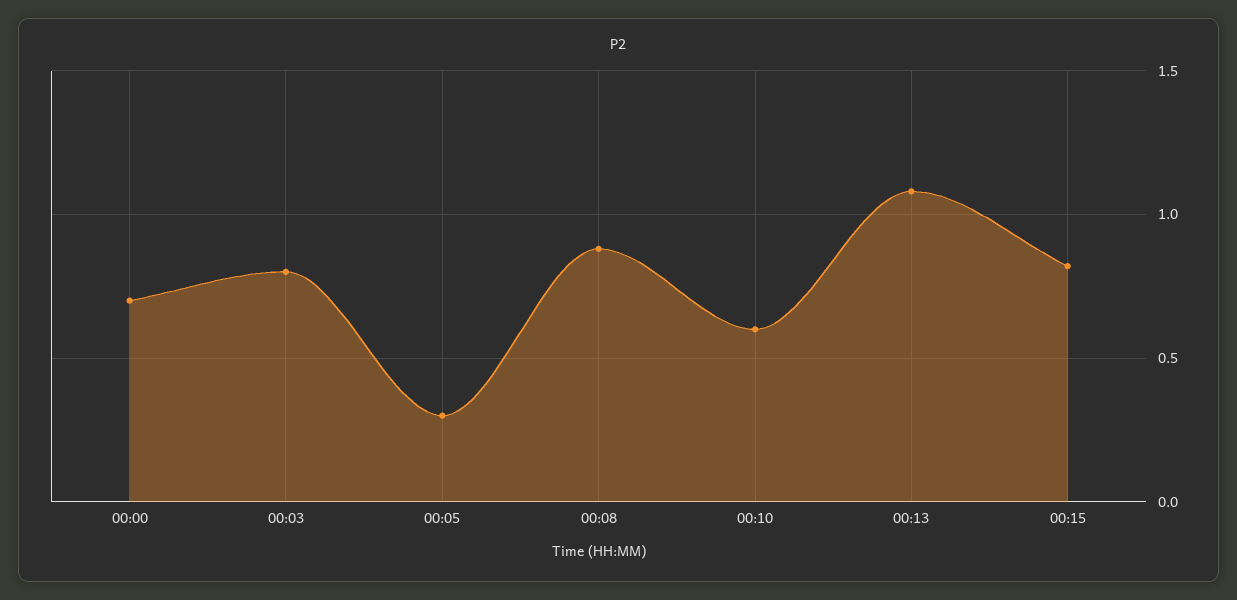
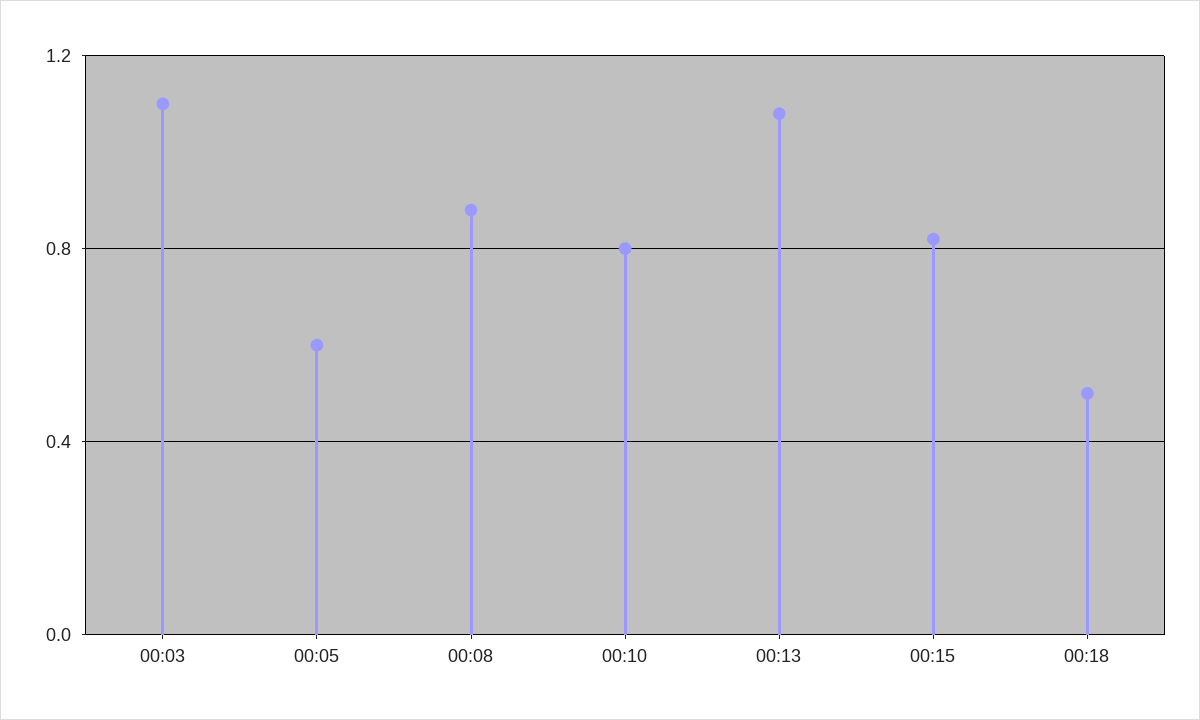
00:00: 0.7 -> none
00:03: 0.8 -> 1.1
00:05: 0.3 -> 0.6
00:10: 0.6 -> 0.8
00:18: none -> 0.5

